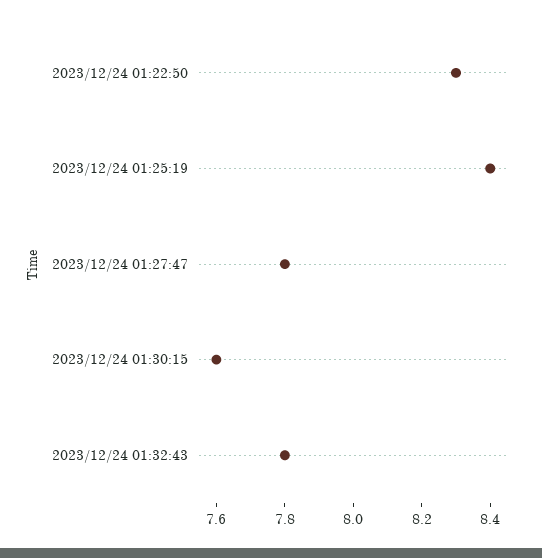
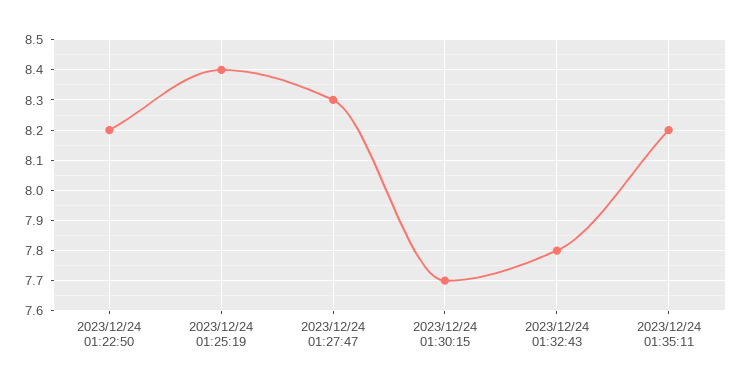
2023/12/24 01:22:50: 8.3 -> 8.2
2023/12/24 01:27:47: 7.8 -> 8.3
2023/12/24 01:30:15: 7.6 -> 7.7
2023/12/24 01:35:11: none -> 8.2

